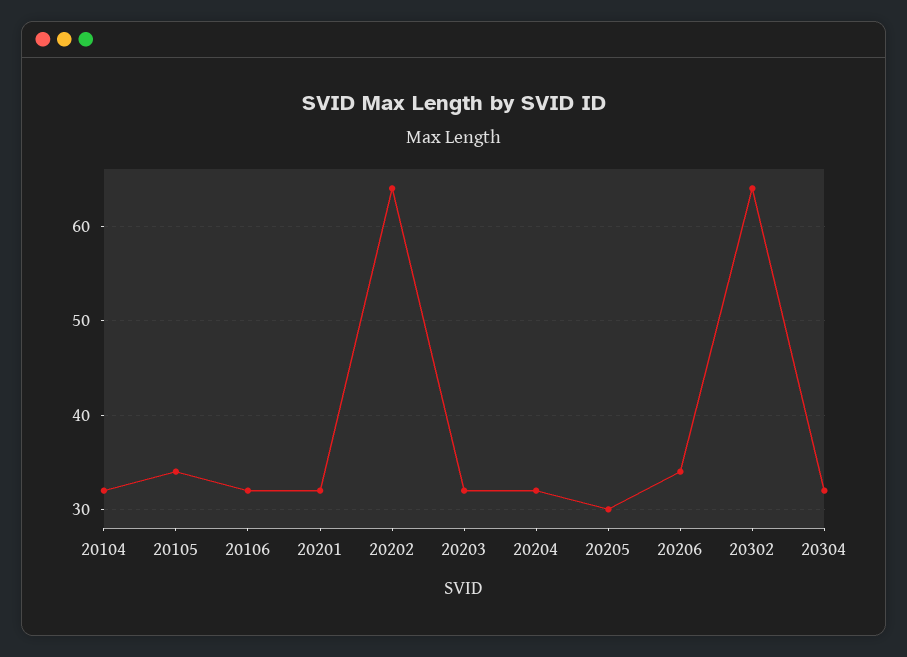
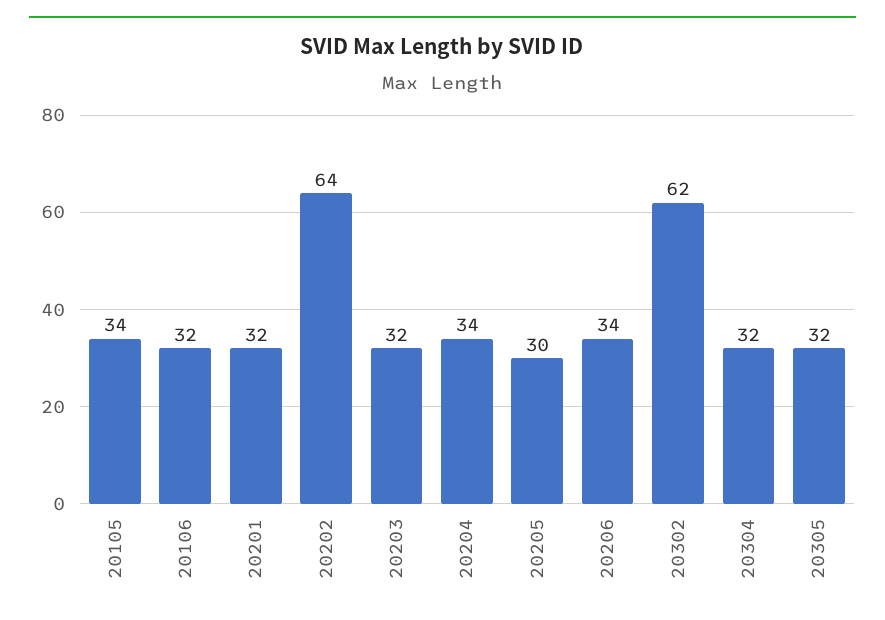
20104: 32 -> none
20204: 32 -> 34
20302: 64 -> 62
20305: none -> 32

